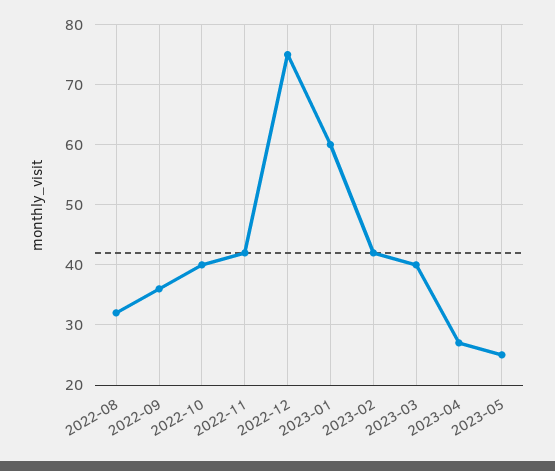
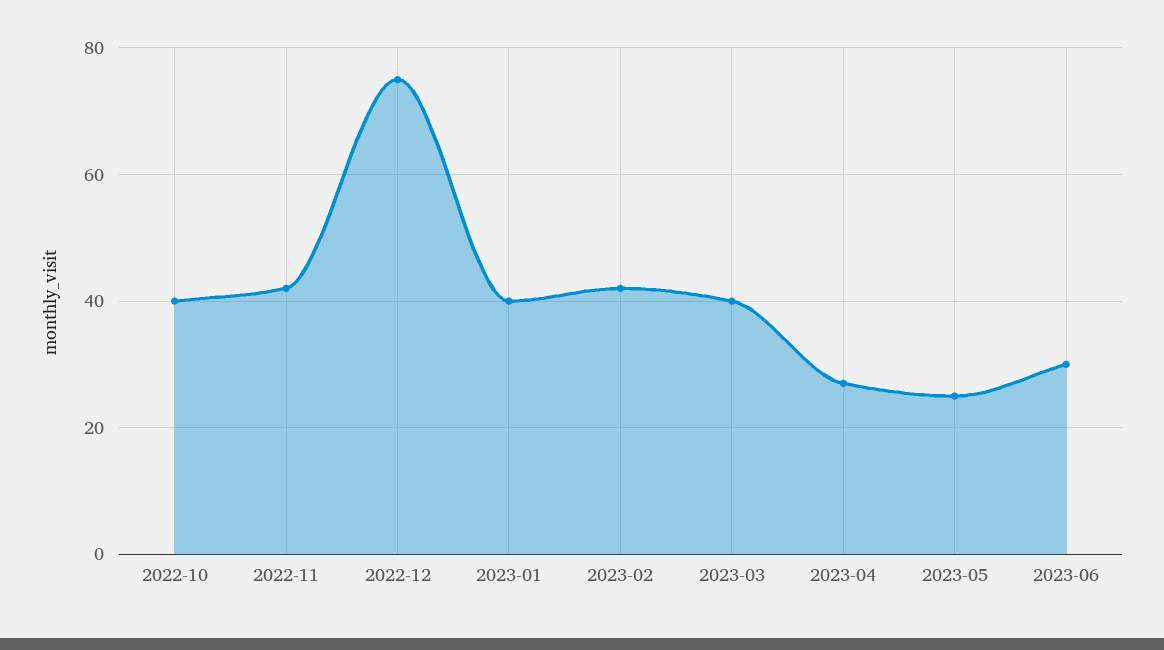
2022-08: 32 -> none
2022-09: 36 -> none
2023-01: 60 -> 40
2023-06: none -> 30

